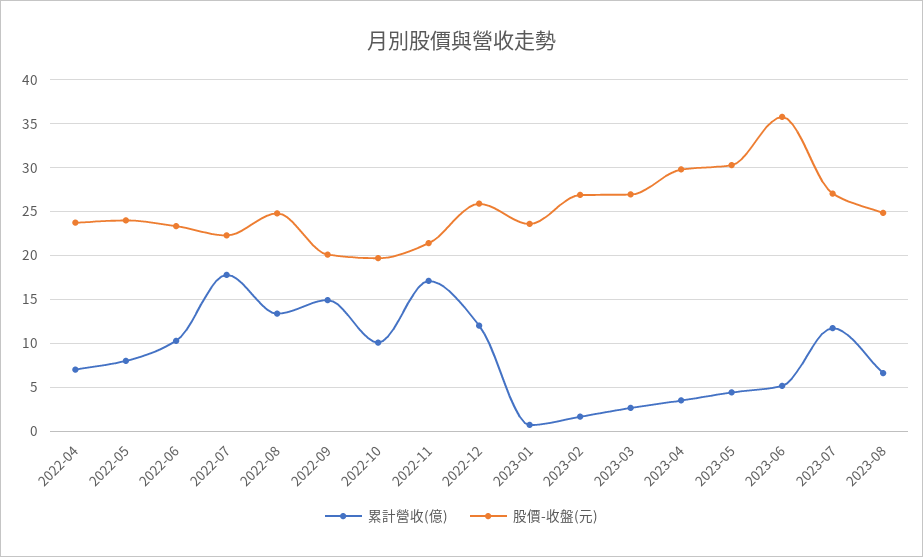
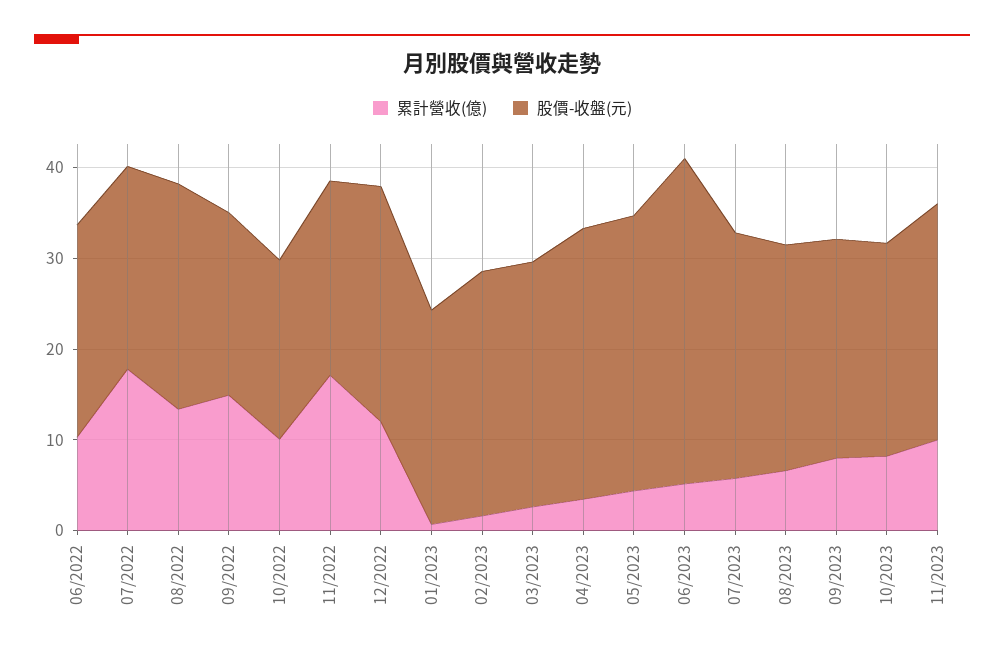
累計營收(億), 2022-04: 7 -> none
股價-收盤(元), 2022-04: 24 -> none
累計營收(億), 2022-05: 8 -> none
股價-收盤(元), 2022-05: 24 -> none
累計營收(億), 2023-07: 12 -> 6
累計營收(億), 09/2023: none -> 8
股價-收盤(元), 09/2023: none -> 24
累計營收(億), 10/2023: none -> 8
股價-收盤(元), 10/2023: none -> 24
累計營收(億), 11/2023: none -> 10
股價-收盤(元), 11/2023: none -> 26

